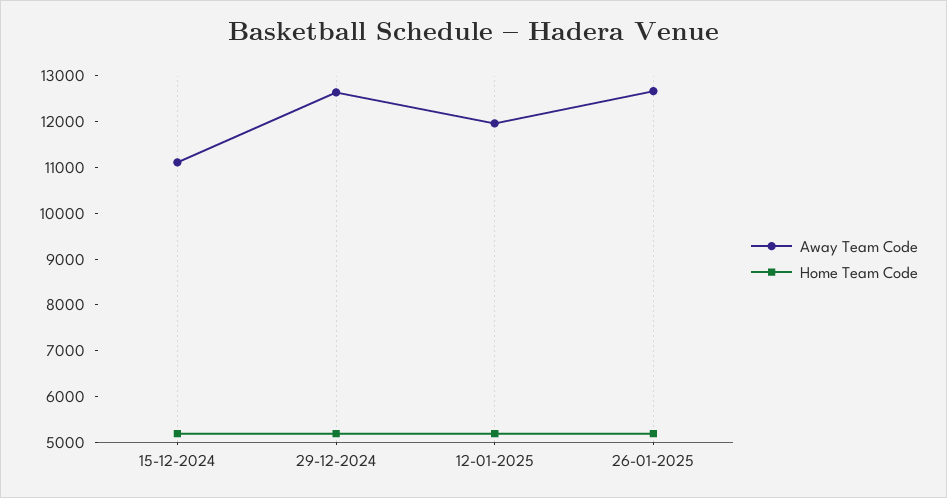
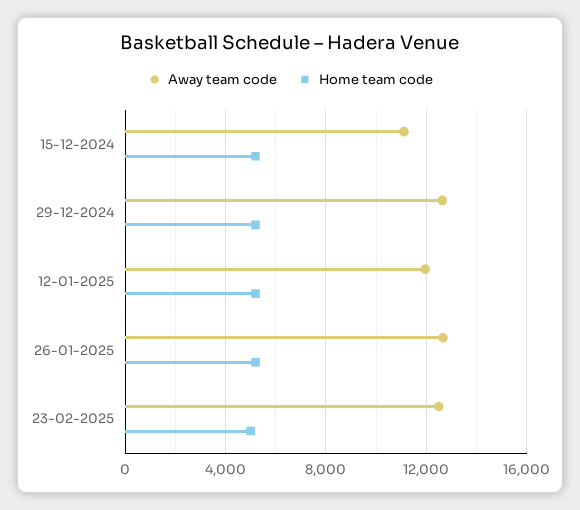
Away Team Code, 23-02-2025: none -> 12500
Home Team Code, 23-02-2025: none -> 5000

